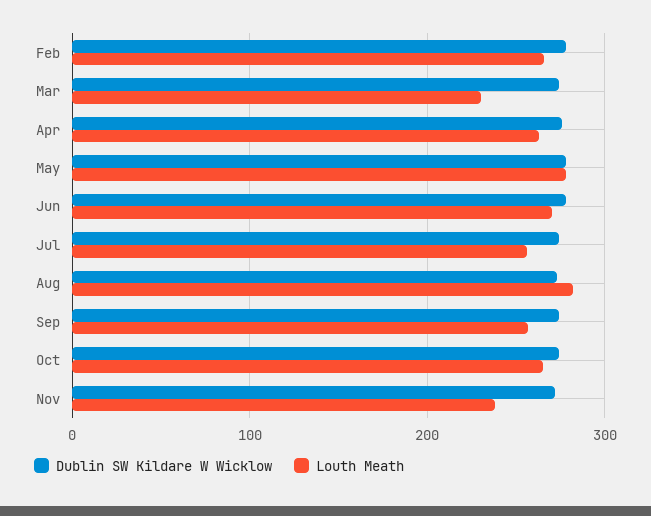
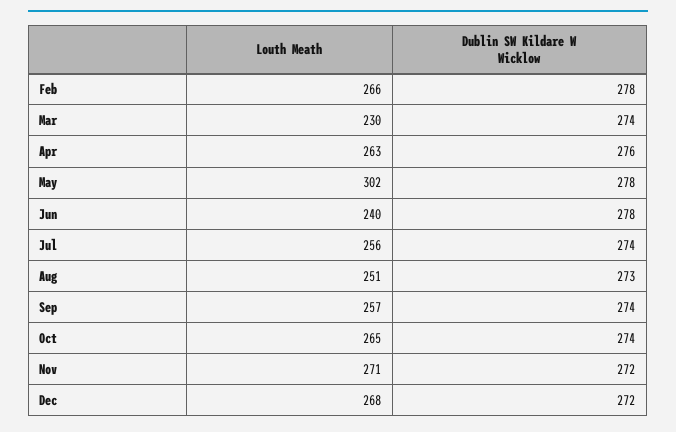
Louth Meath, May: 280 -> 302
Louth Meath, Jun: 270 -> 240
Louth Meath, Aug: 280 -> 251
Louth Meath, Nov: 240 -> 271
Louth Meath, Dec: none -> 268
Dublin SW Kildare W Wicklow, Dec: none -> 272

